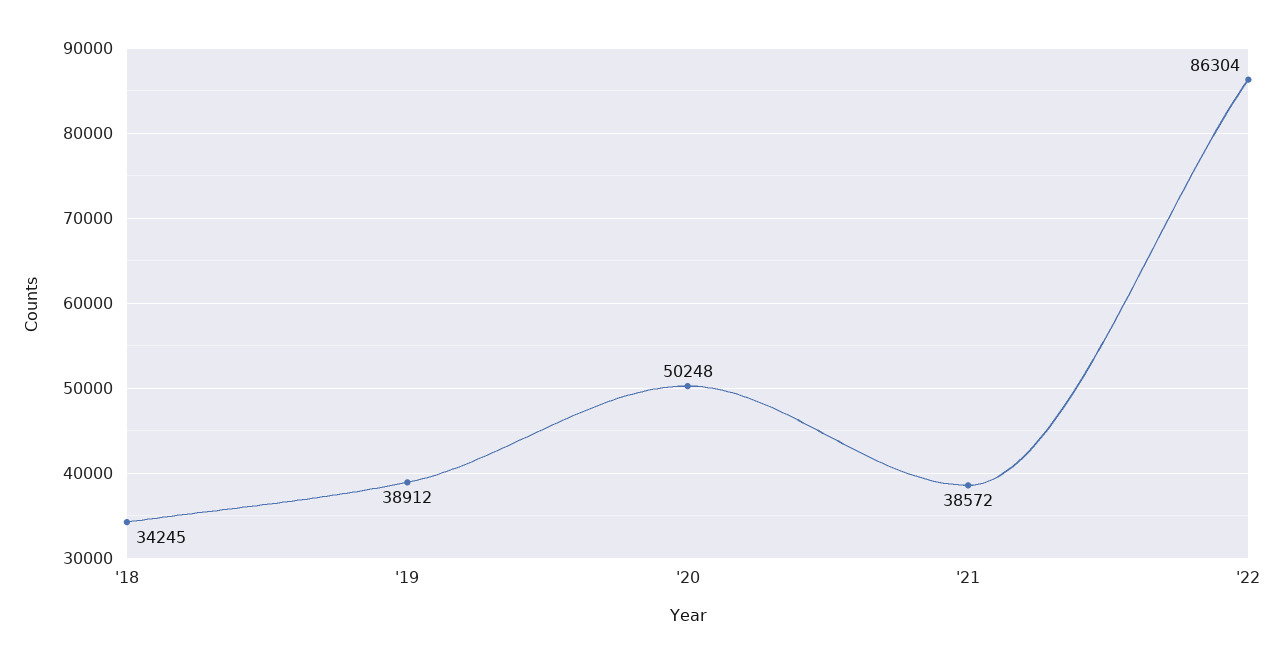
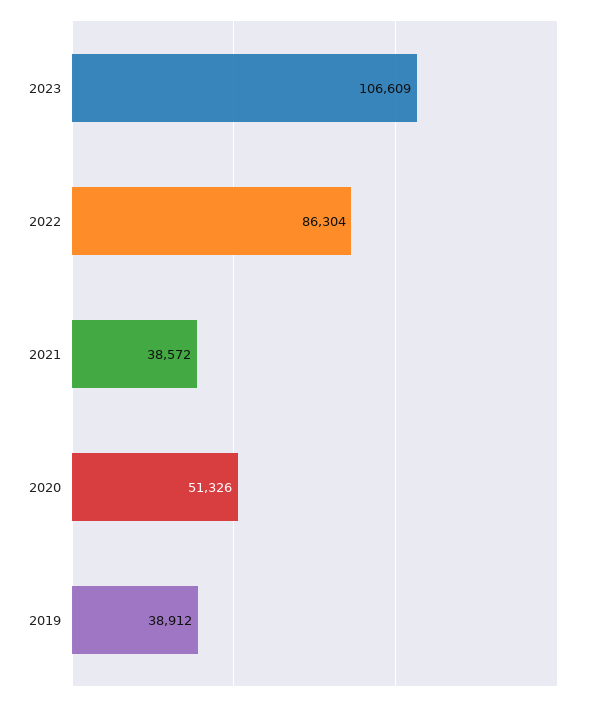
'18: 34245 -> none
'20: 50248 -> 51326
2023: none -> 106609

